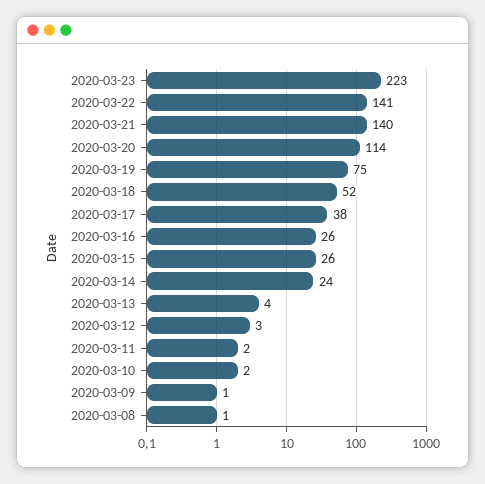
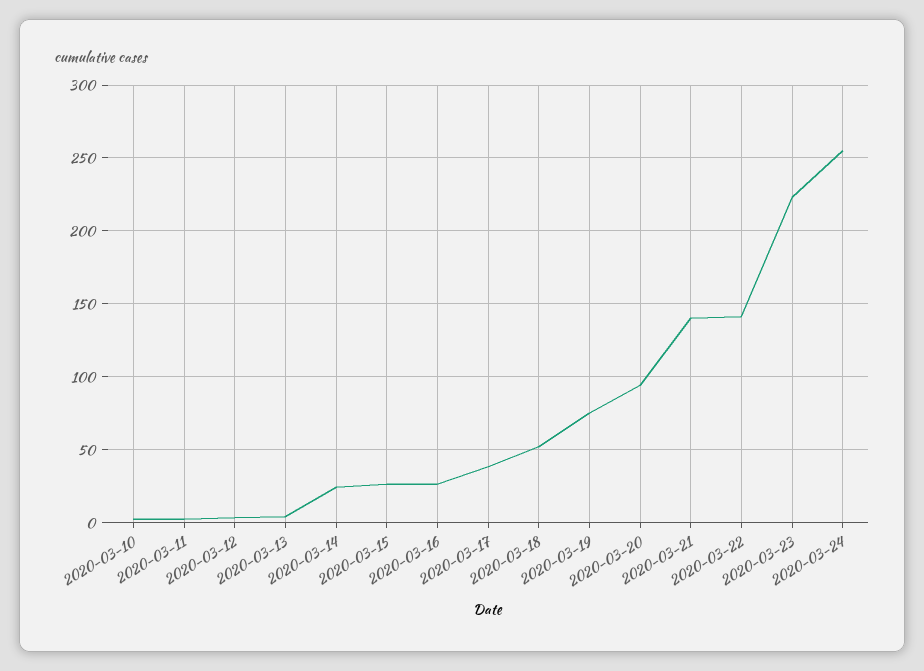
2020-03-20: 114 -> 95
2020-03-09: 1 -> none
2020-03-08: 1 -> none
2020-03-24: none -> 255

